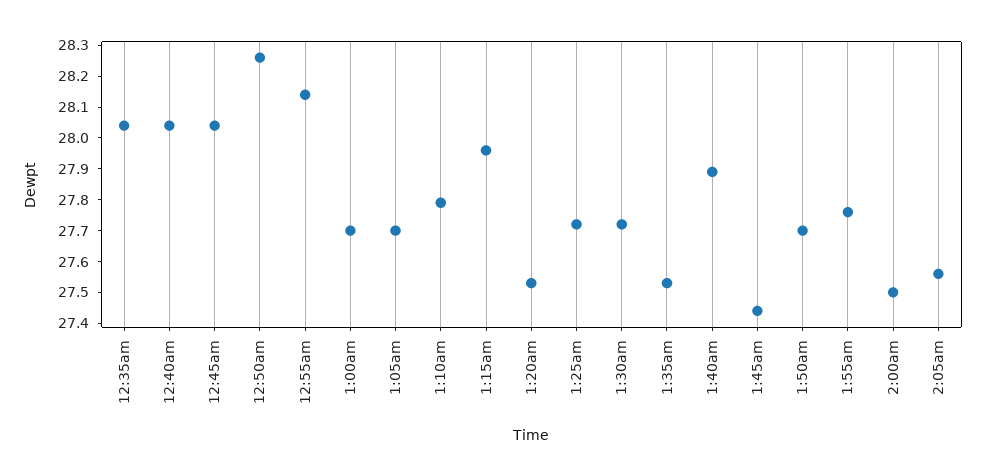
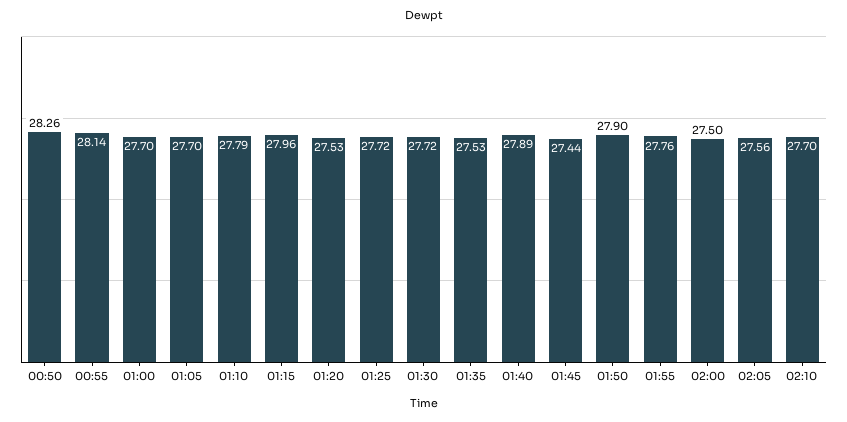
12:35am: 28.05 -> none
12:40am: 28.05 -> none
12:45am: 28.05 -> none
1:50am: 27.7 -> 27.9
02:10: none -> 27.7

